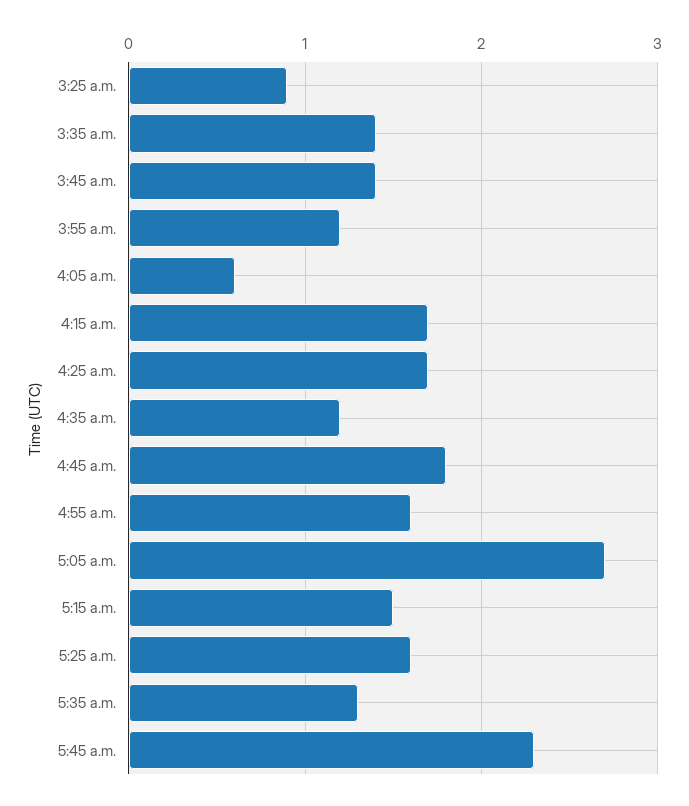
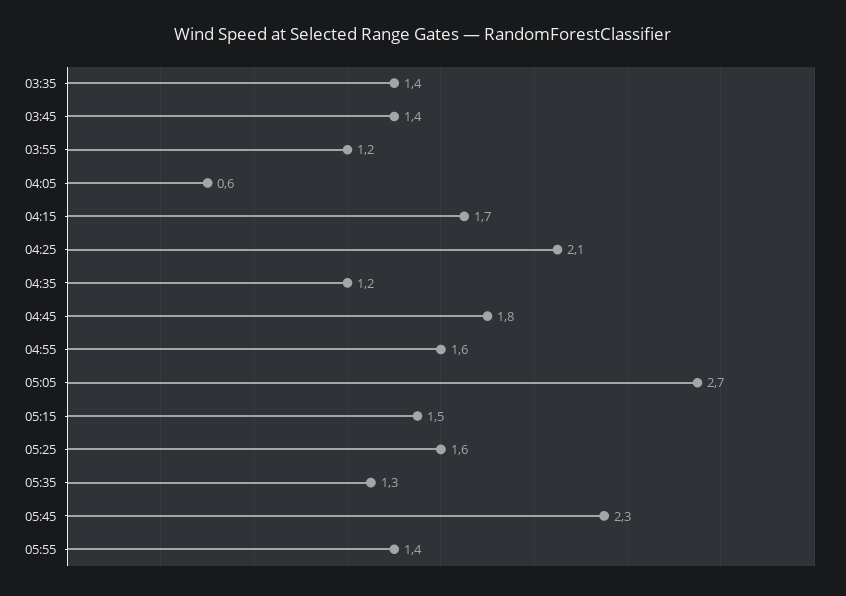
3:25 a.m.: 0.9 -> none
4:25 a.m.: 1.7 -> 2.1
05:55: none -> 1.4

